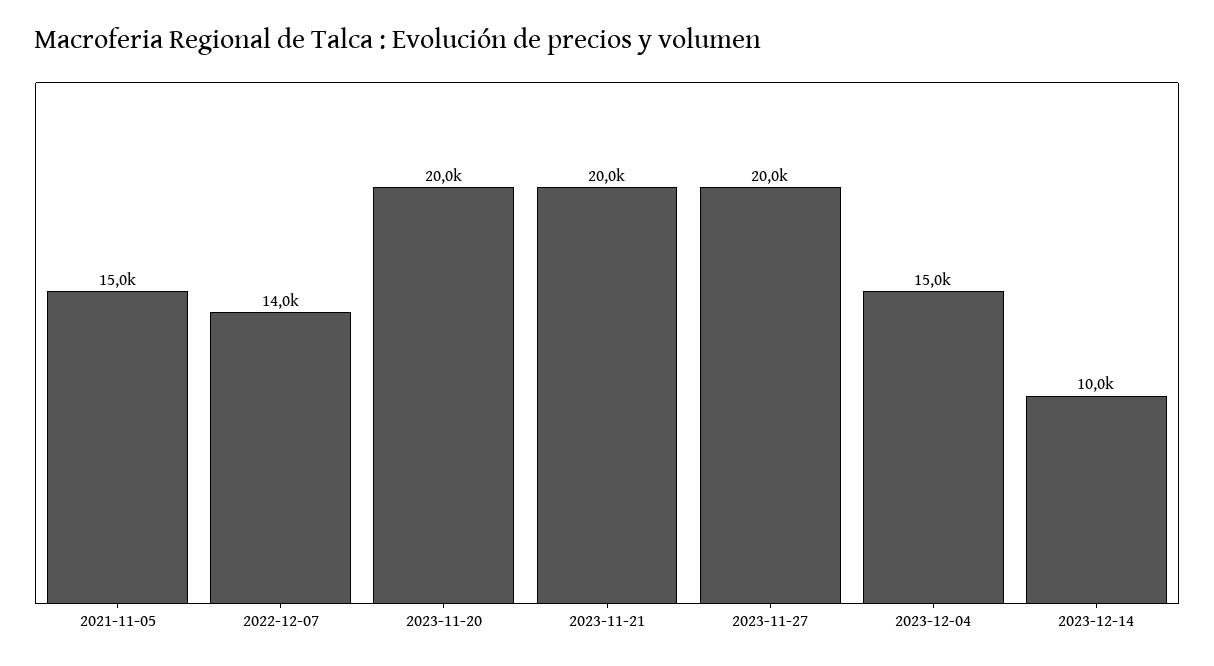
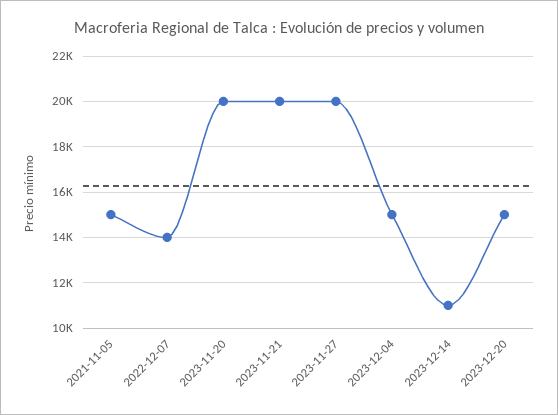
2023-12-14: 10000 -> 11000
2023-12-20: none -> 15000

